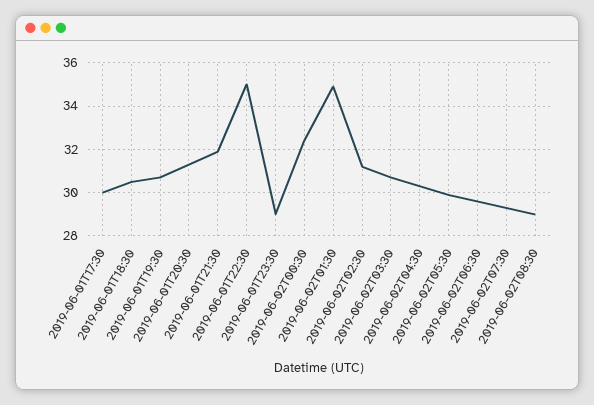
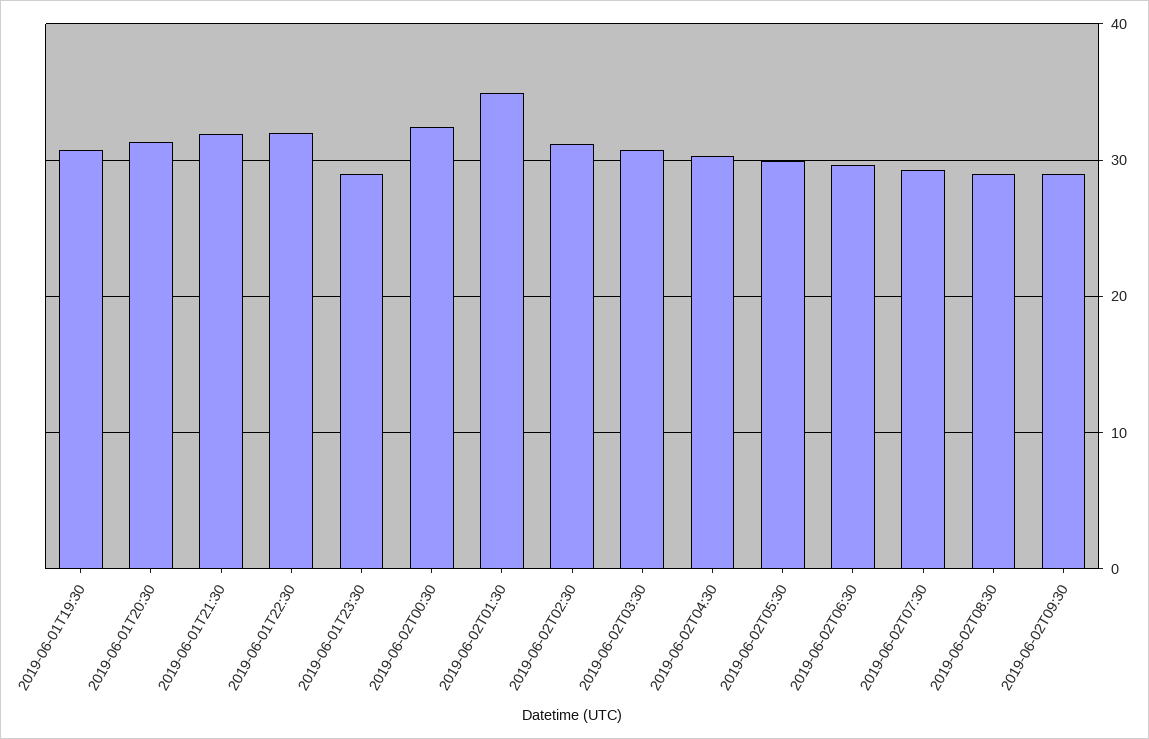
2019-06-01T17:30: 30 -> none
2019-06-01T18:30: 30.5 -> none
2019-06-01T22:30: 35 -> 32
2019-06-02T09:30: none -> 29

